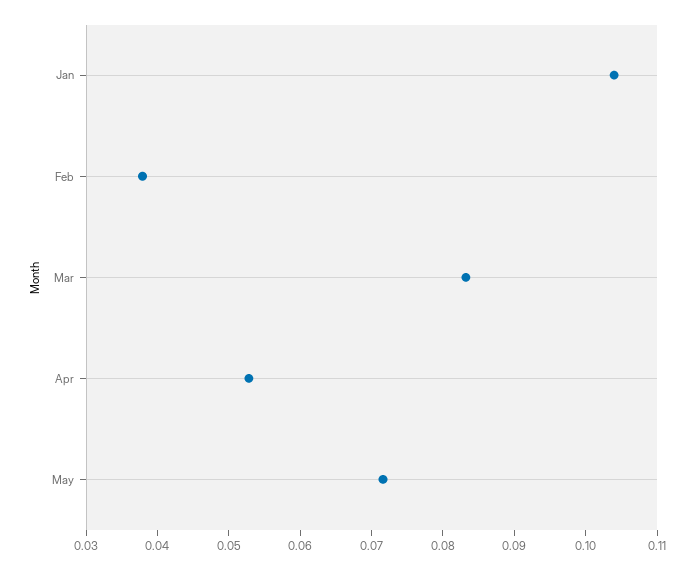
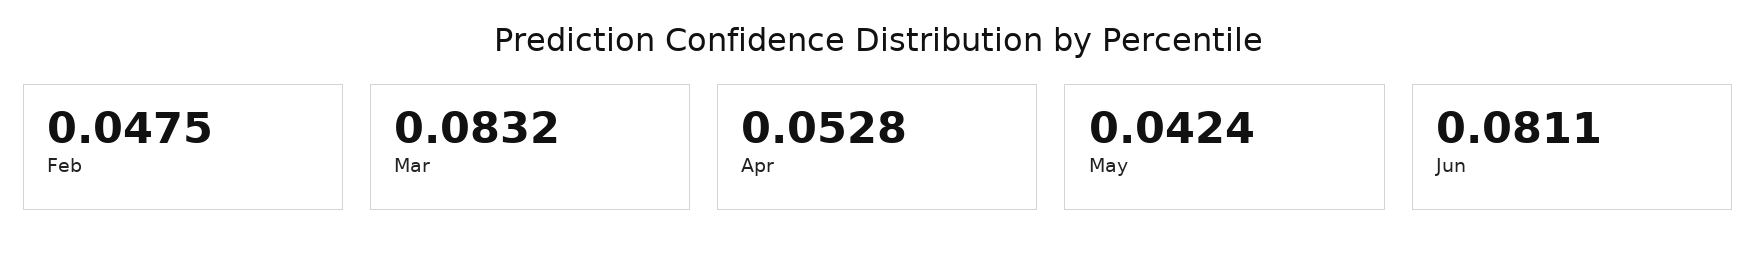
Jan: 0.104 -> none
Feb: 0.038 -> 0.0475
May: 0.072 -> 0.0424
Jun: none -> 0.0811

